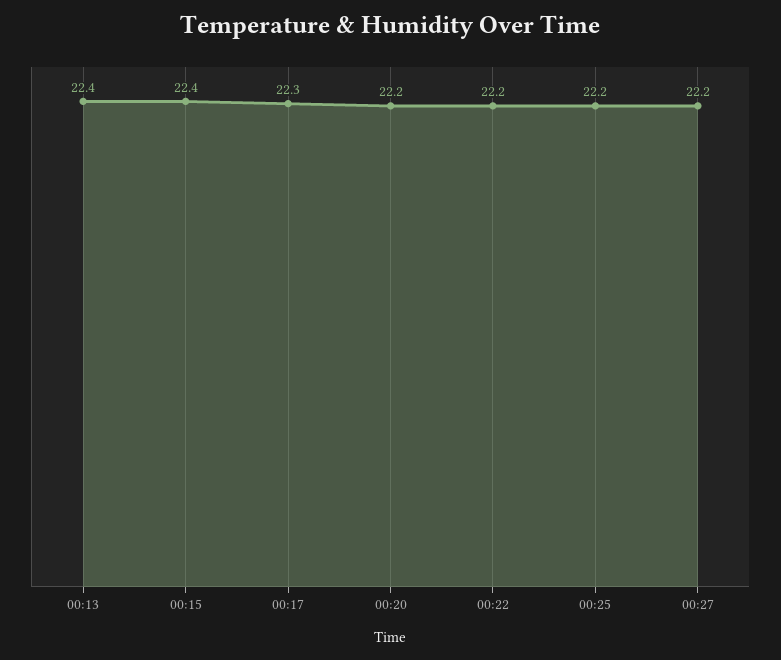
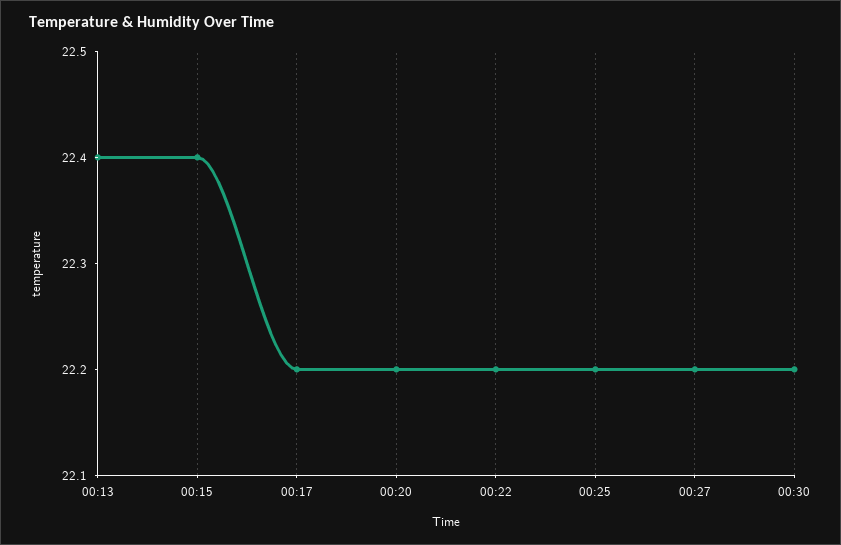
00:17: 22.3 -> 22.2
00:30: none -> 22.2

